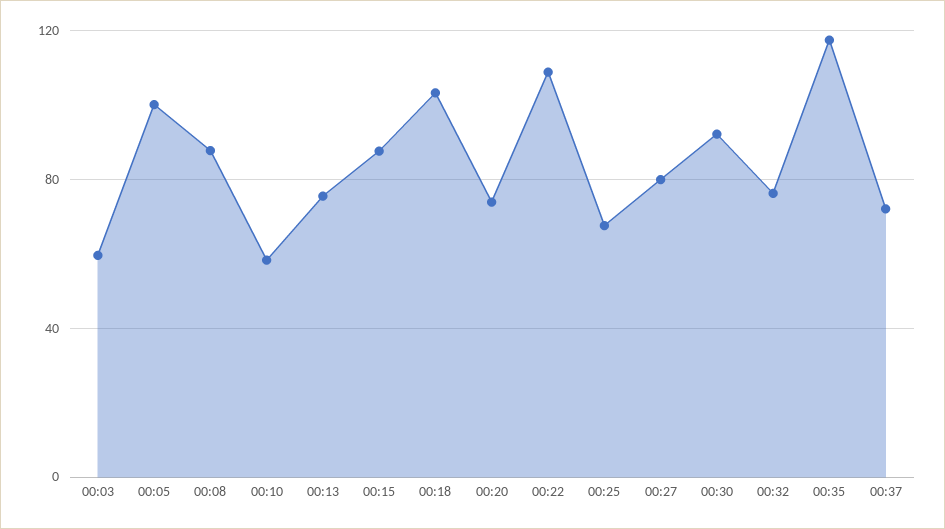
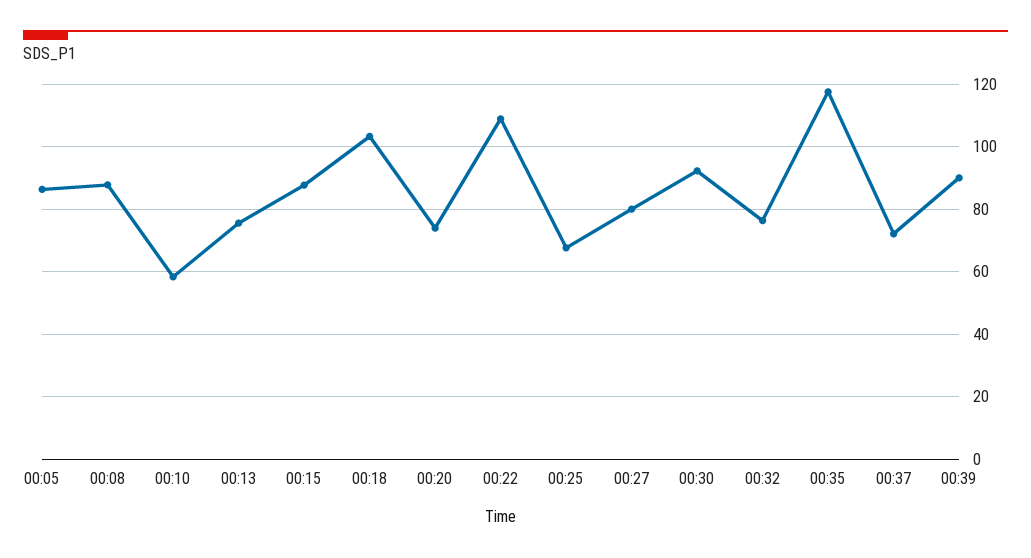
00:03: 60 -> none
00:05: 100 -> 86
00:39: none -> 90

